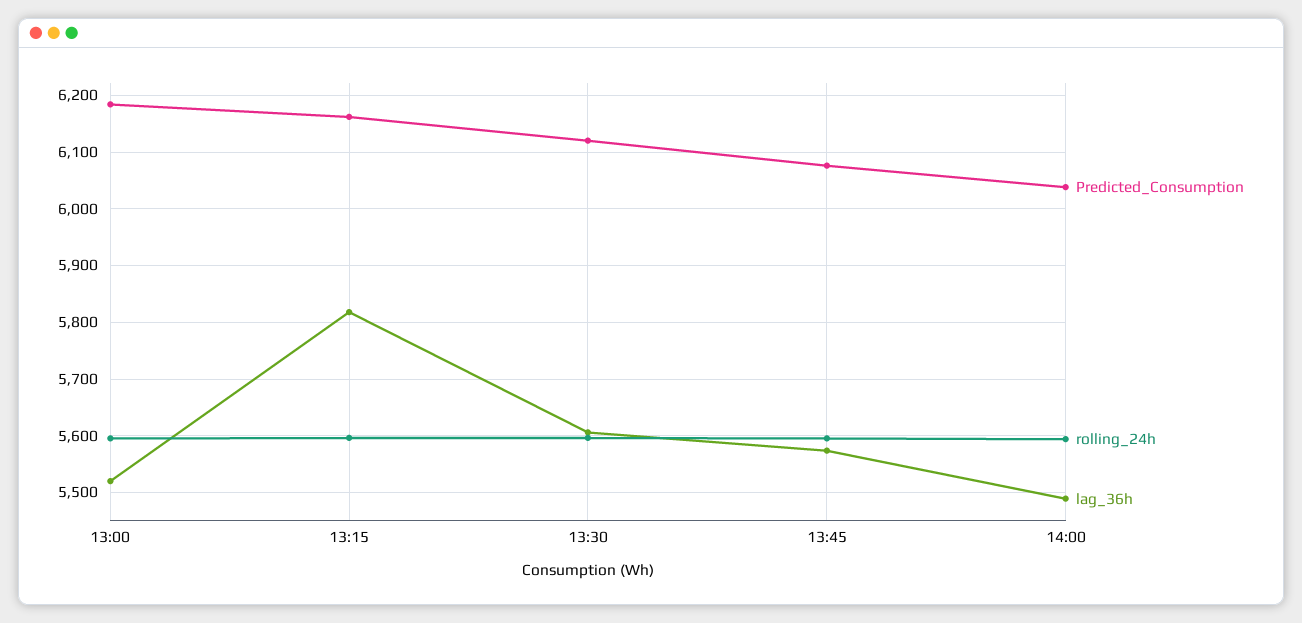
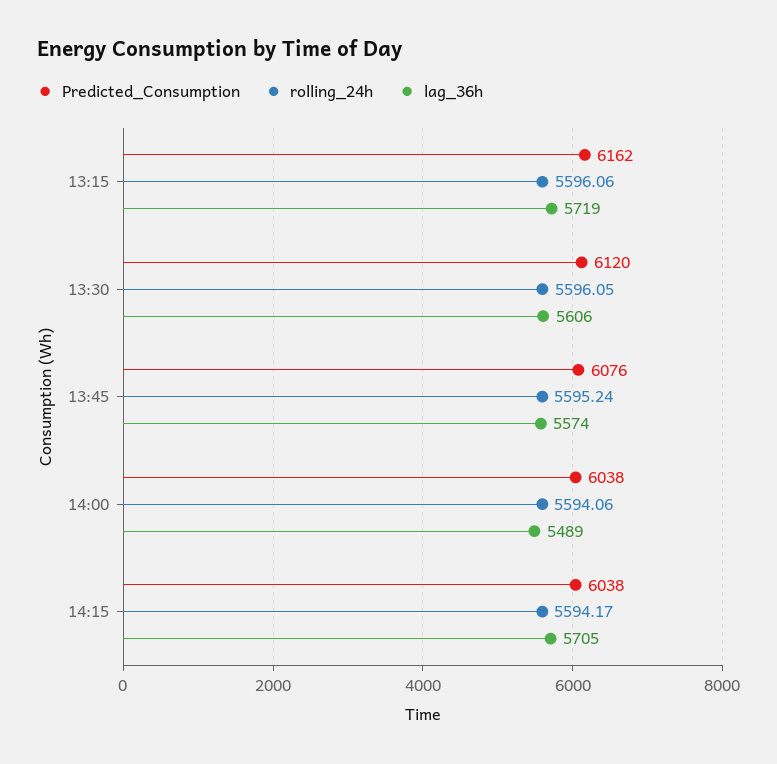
Predicted_Consumption, 13:00: 6180 -> none
rolling_24h, 13:00: 5600 -> none
lag_36h, 13:00: 5520 -> none
lag_36h, 13:15: 5820 -> 5719
Predicted_Consumption, 14:15: none -> 6038
rolling_24h, 14:15: none -> 5594.17
lag_36h, 14:15: none -> 5705

